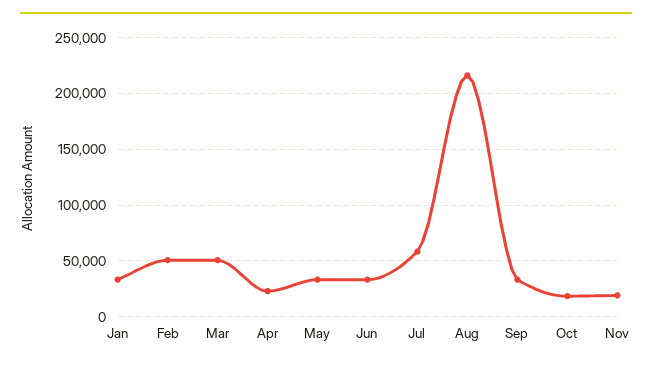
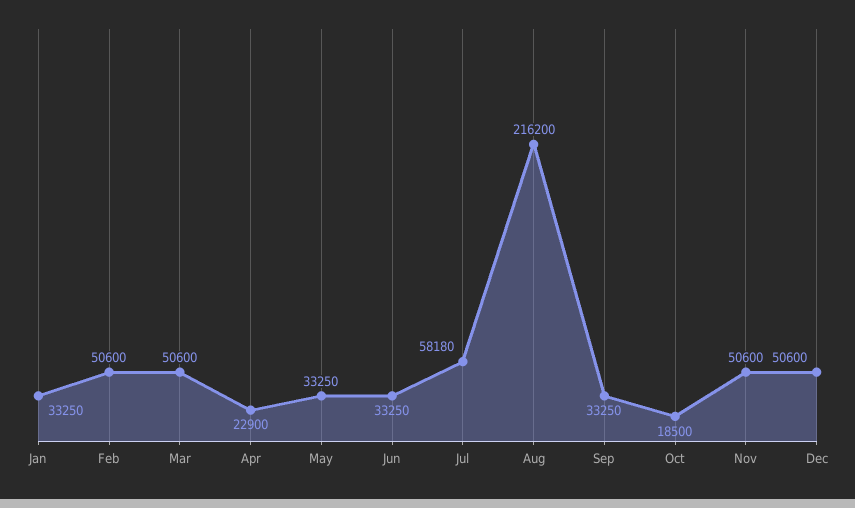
Nov: 20000 -> 50600
Dec: none -> 50600

